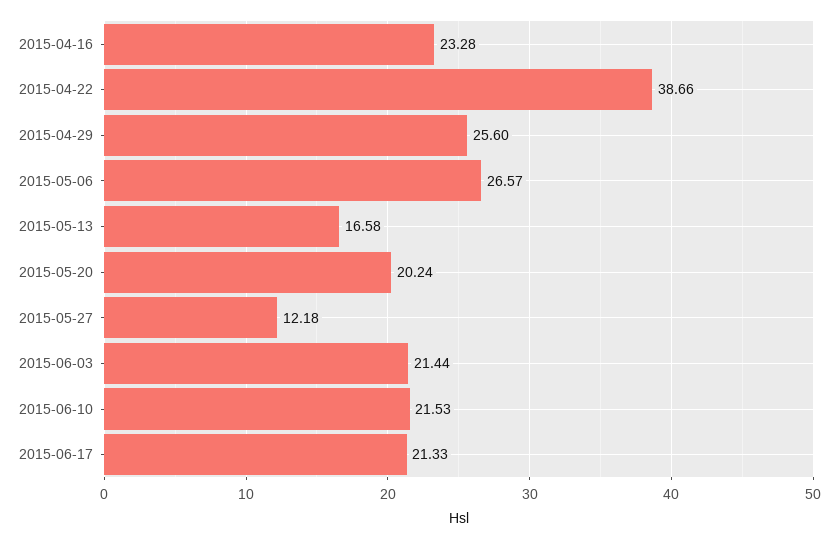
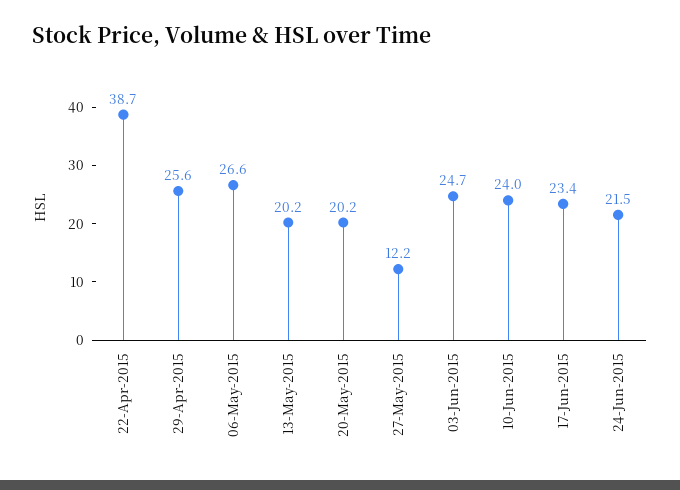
2015-04-16: 23.28 -> none
2015-05-13: 16.58 -> 20.2
2015-06-03: 21.44 -> 24.7
2015-06-10: 21.53 -> 24
2015-06-17: 21.33 -> 23.4
24-Jun-2015: none -> 21.5

